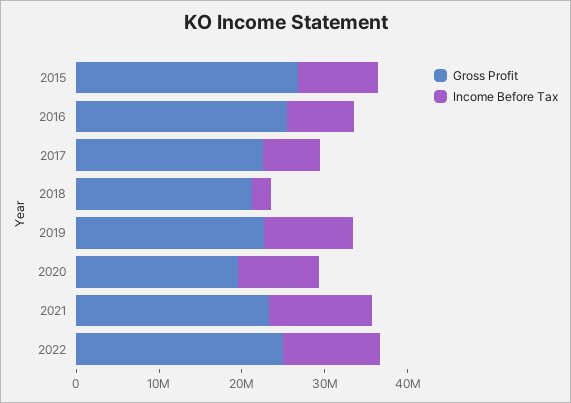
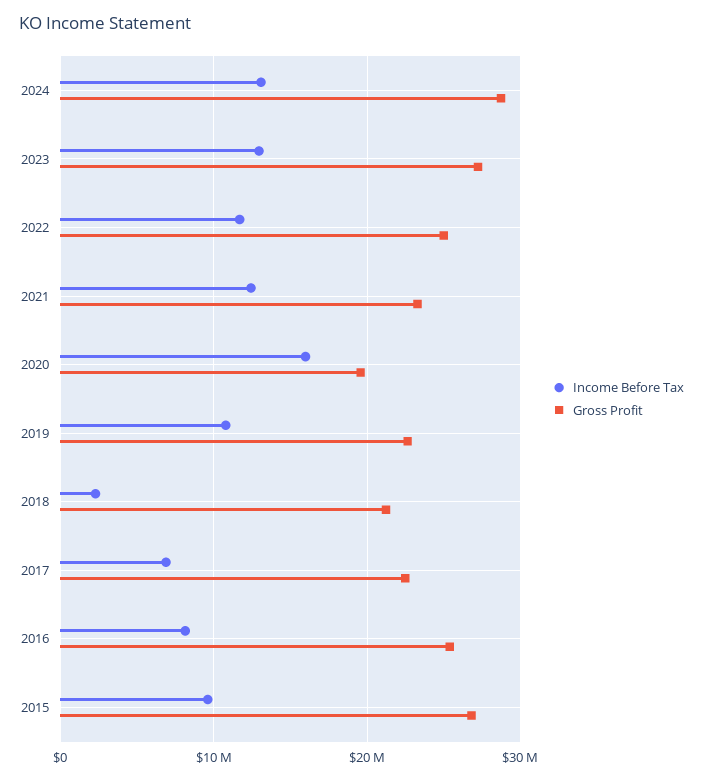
Income Before Tax, 2020: 10000000 -> 16000000
Income Before Tax, 2024: none -> 13000000
Gross Profit, 2024: none -> 29000000
Income Before Tax, 2023: none -> 13000000
Gross Profit, 2023: none -> 27000000

